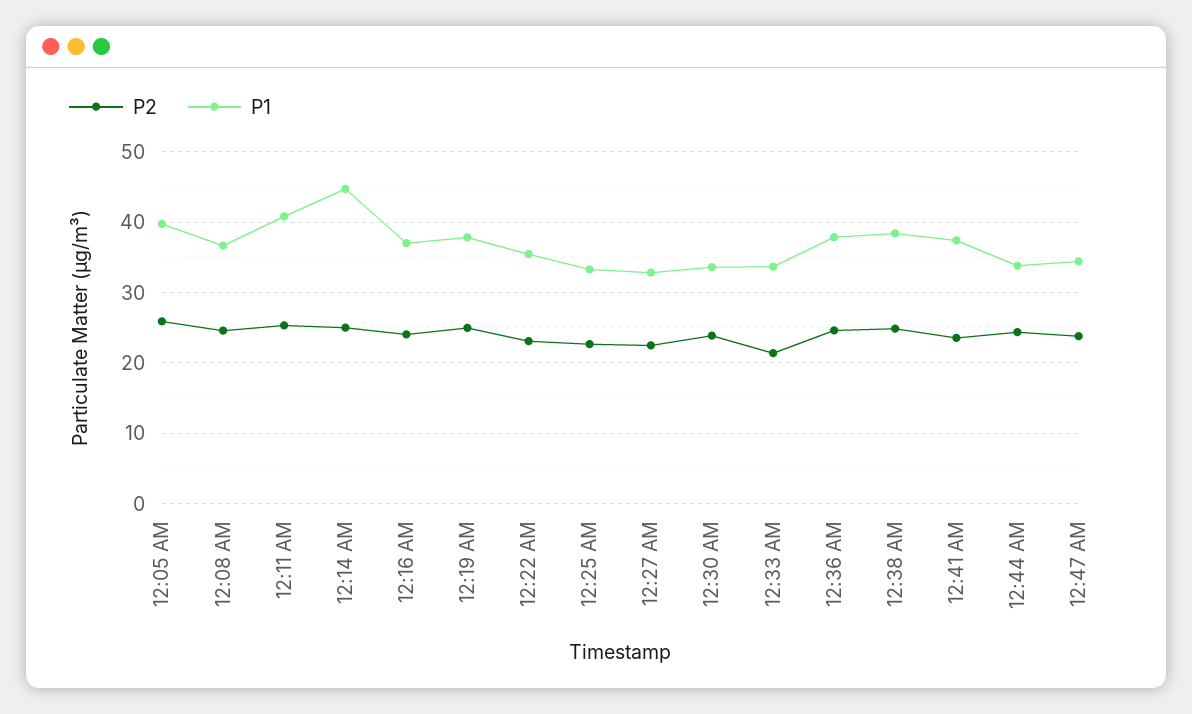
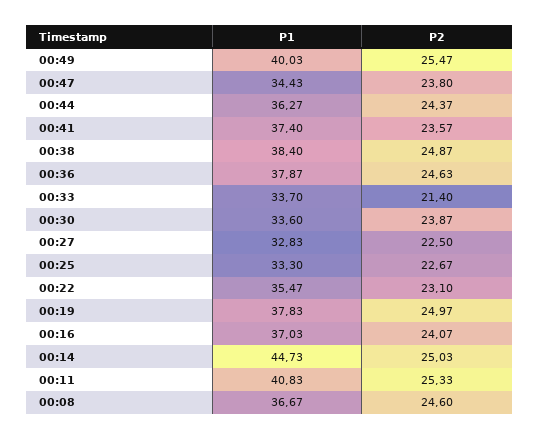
P2, 12:05 AM: 26 -> none
P1, 12:05 AM: 40 -> none
P1, 12:44 AM: 34 -> 36.27
P1, 00:49: none -> 40.03
P2, 00:49: none -> 25.47

